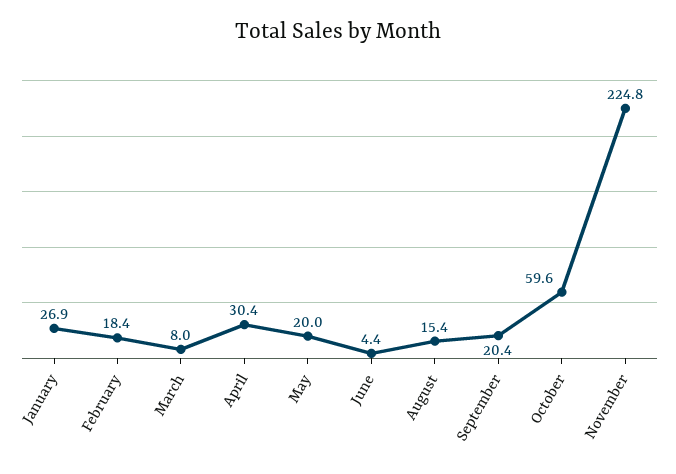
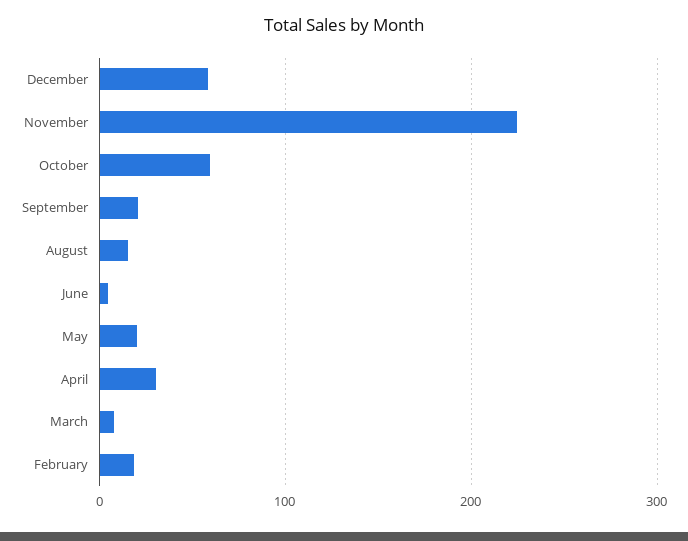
January: 26.9 -> none
December: none -> 60

